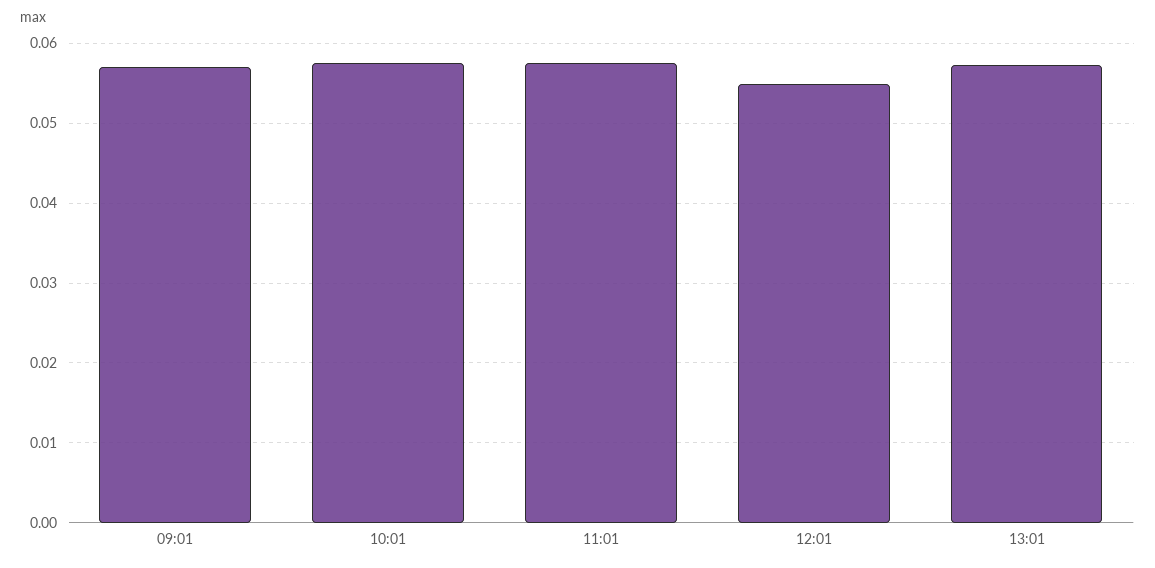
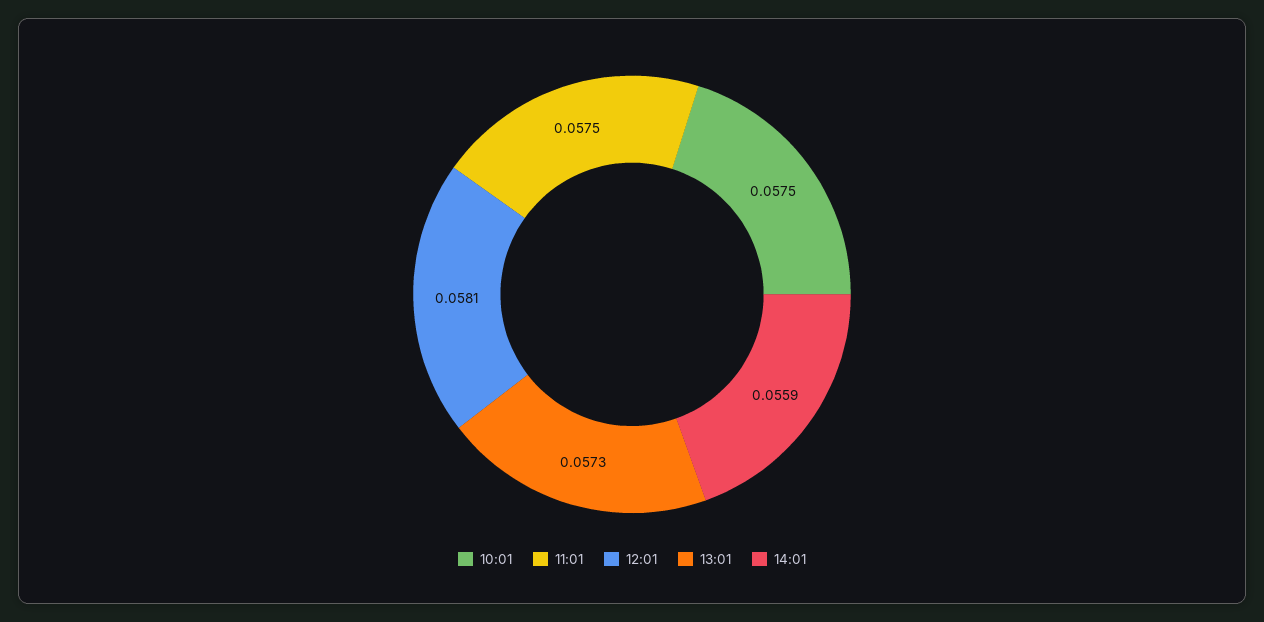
09:01: 0.057 -> none
12:01: 0.055 -> 0.0581
14:01: none -> 0.0559

